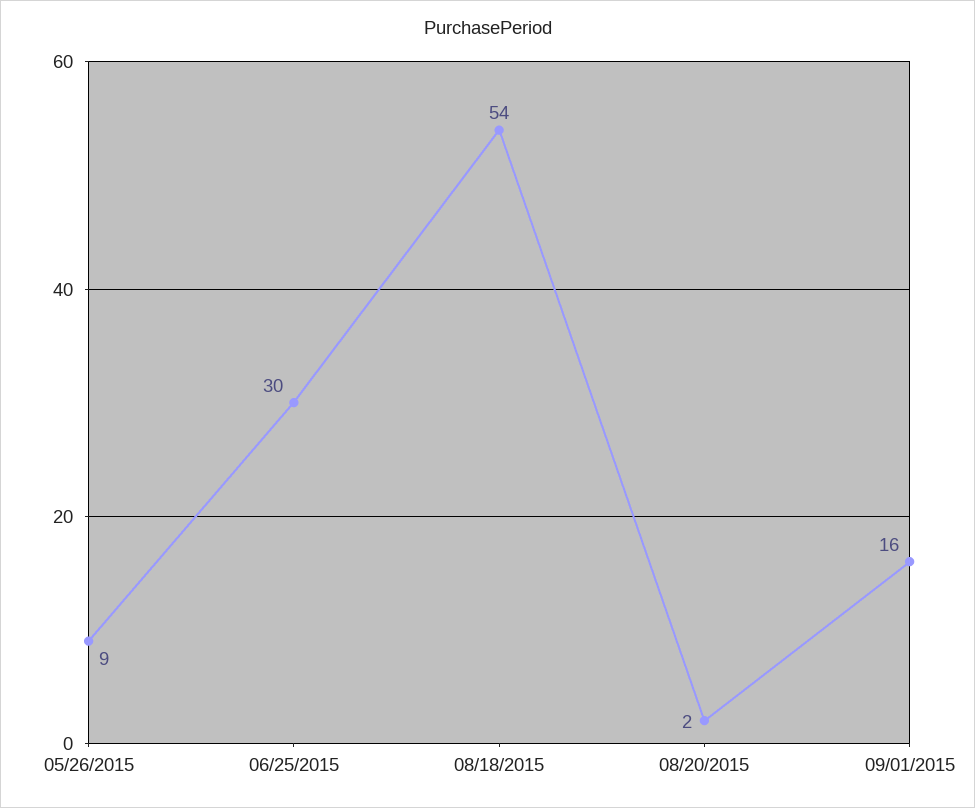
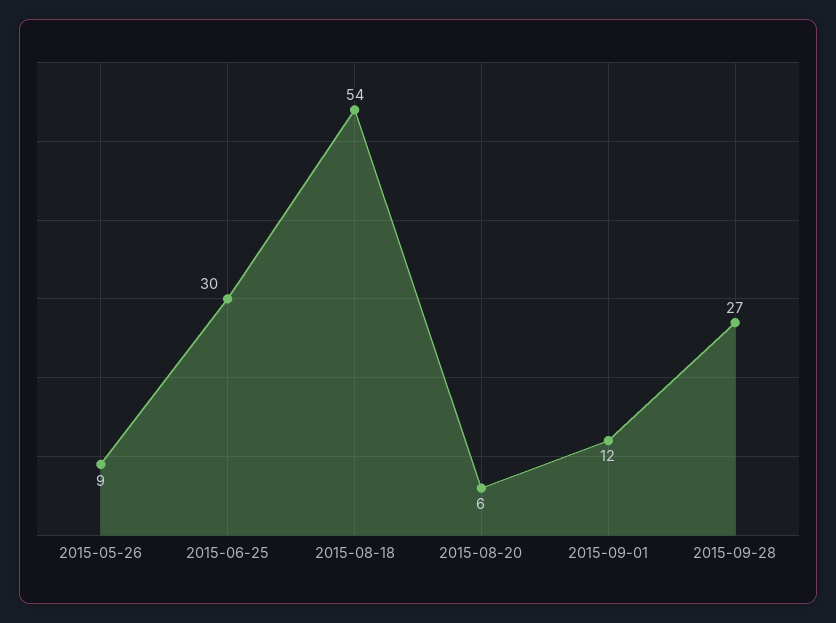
08/20/2015: 2 -> 6
09/01/2015: 16 -> 12
2015-09-28: none -> 27

